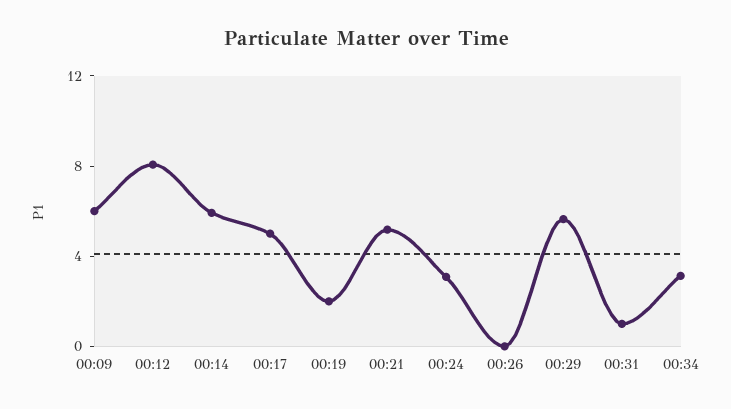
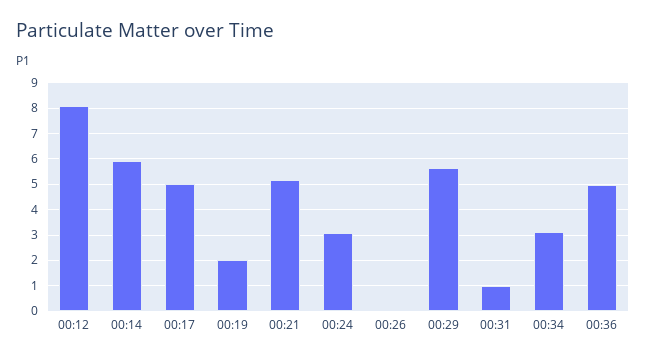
00:09: 6 -> none
00:36: none -> 5

